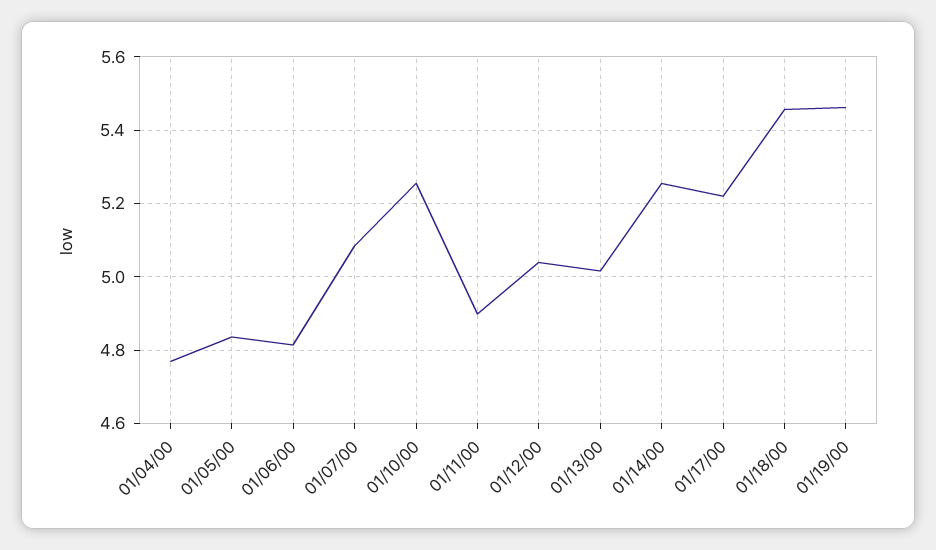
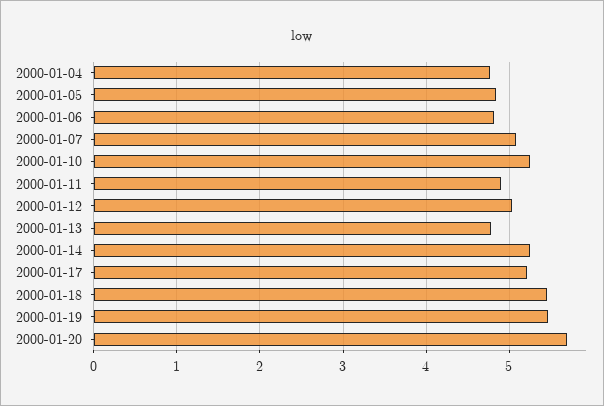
01/13/00: 5.02 -> 4.8
2000-01-20: none -> 5.7

